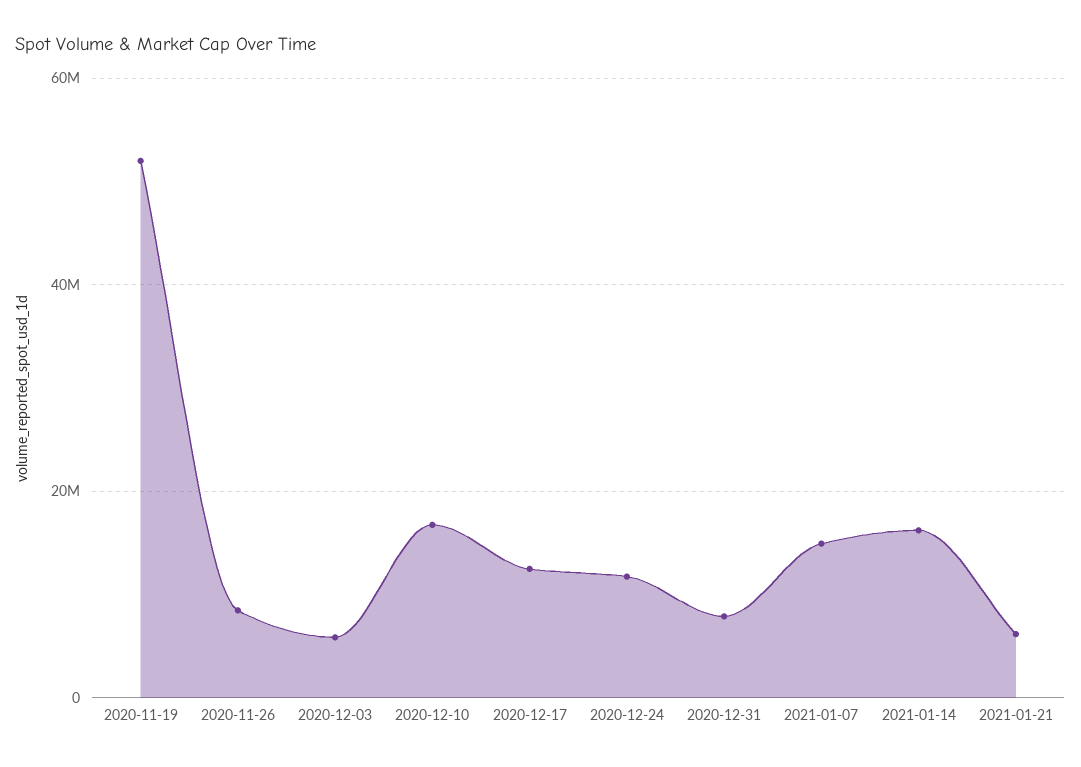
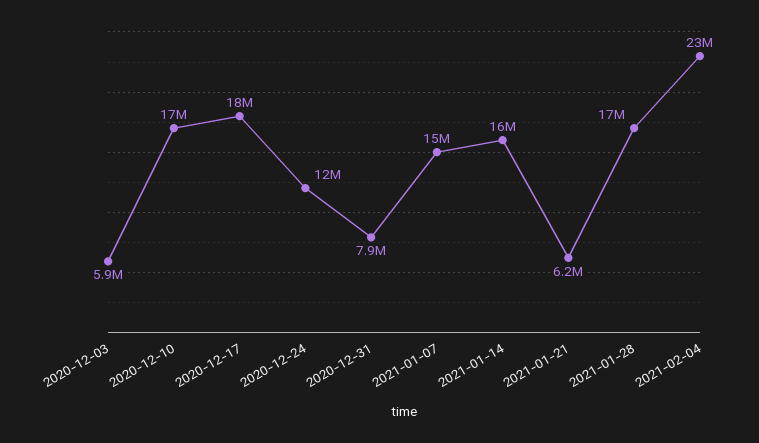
2020-11-19: 52000000 -> none
2020-11-26: 8000000 -> none
2020-12-17: 12000000 -> 18000000
2021-01-28: none -> 17000000
2021-02-04: none -> 23000000

